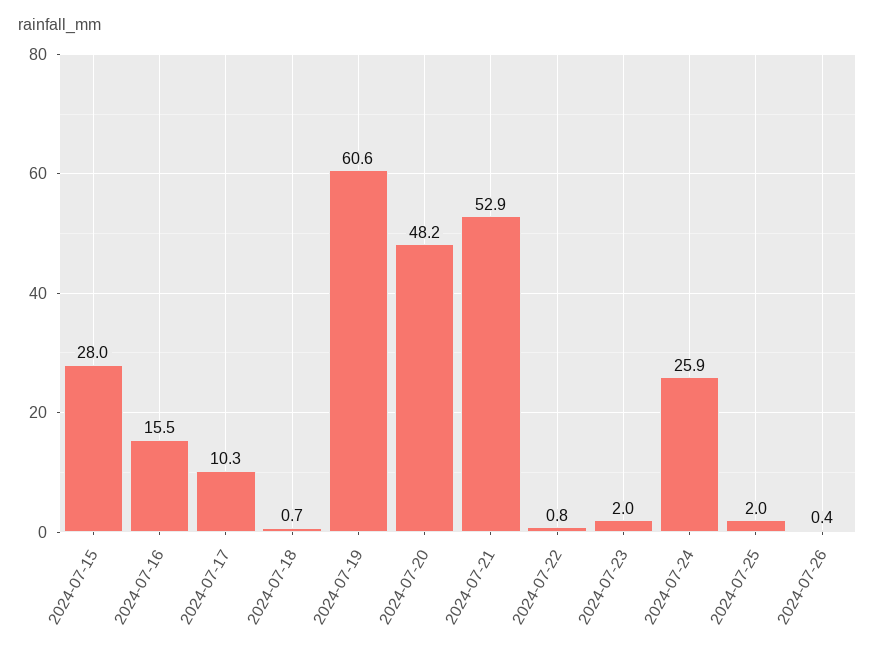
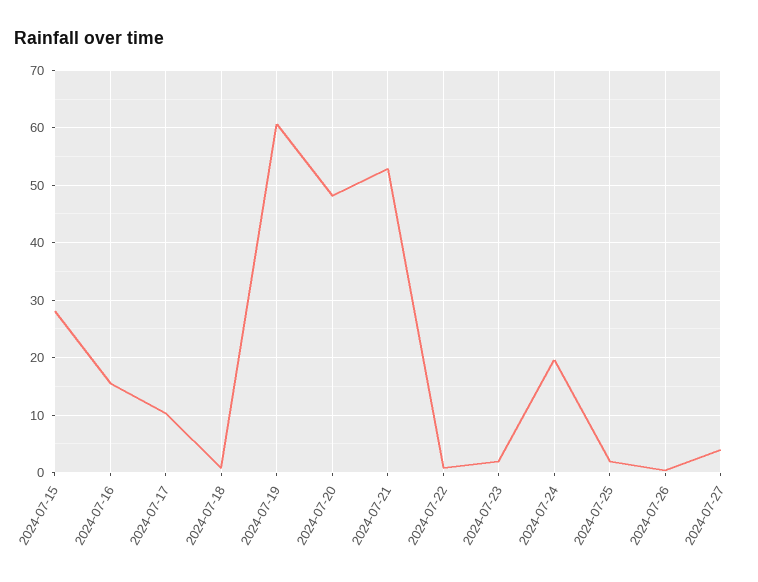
2024-07-24: 25.9 -> 20
2024-07-27: none -> 4

